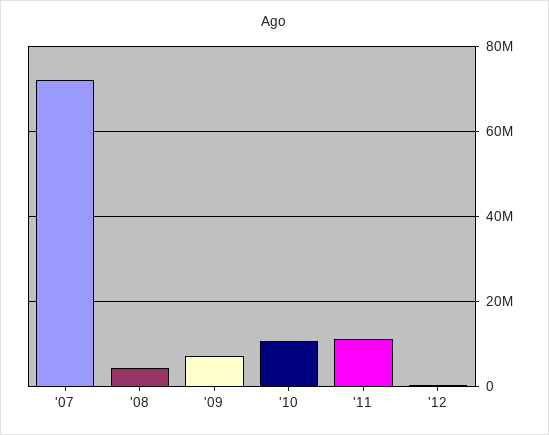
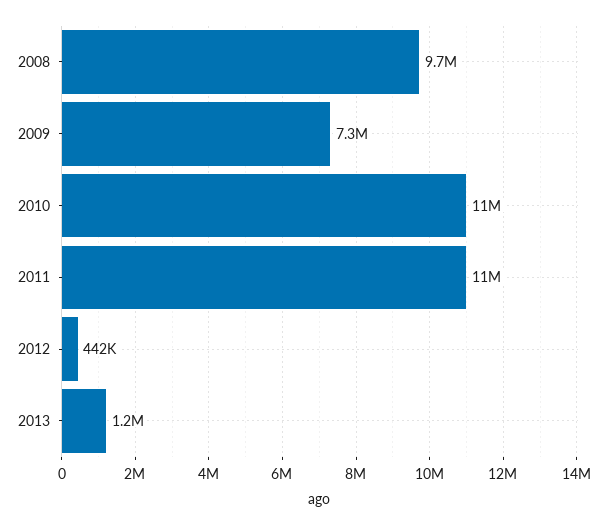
'07: 72000000 -> none
'08: 4000000 -> 9700000
2013: none -> 1200000

